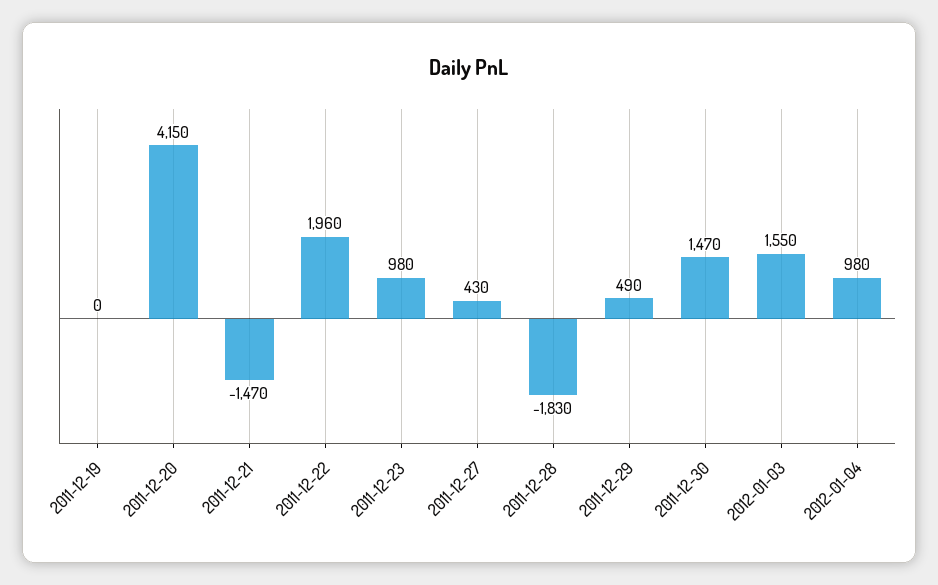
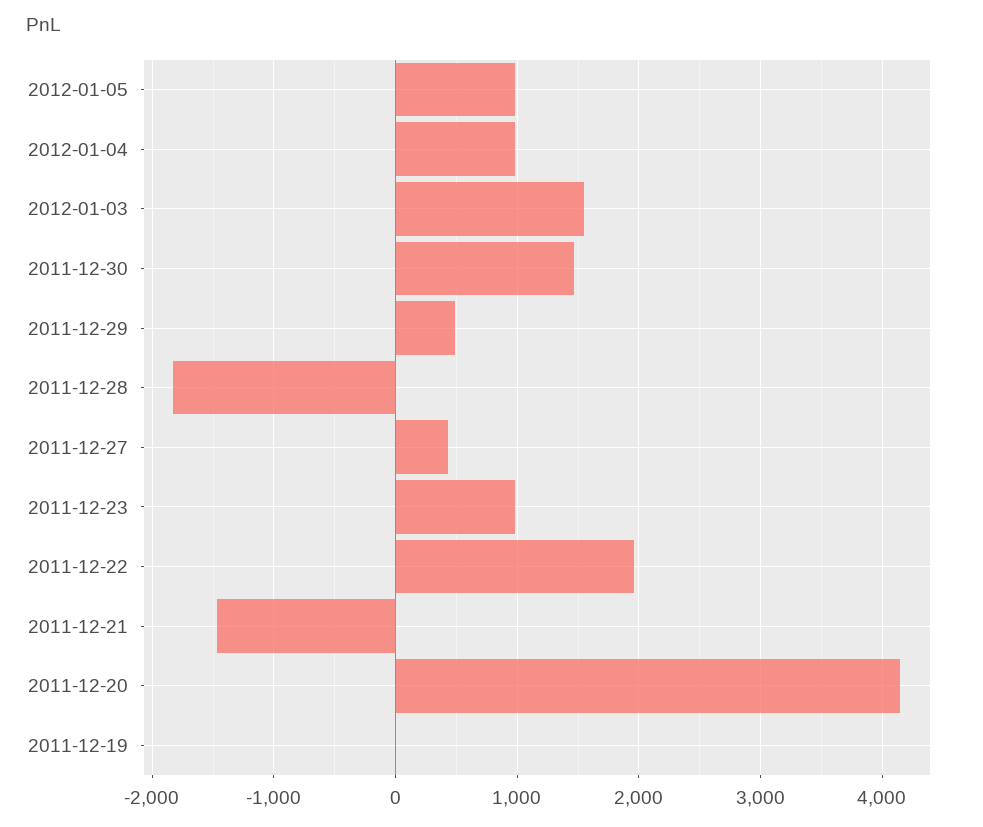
2012-01-05: none -> 1000

